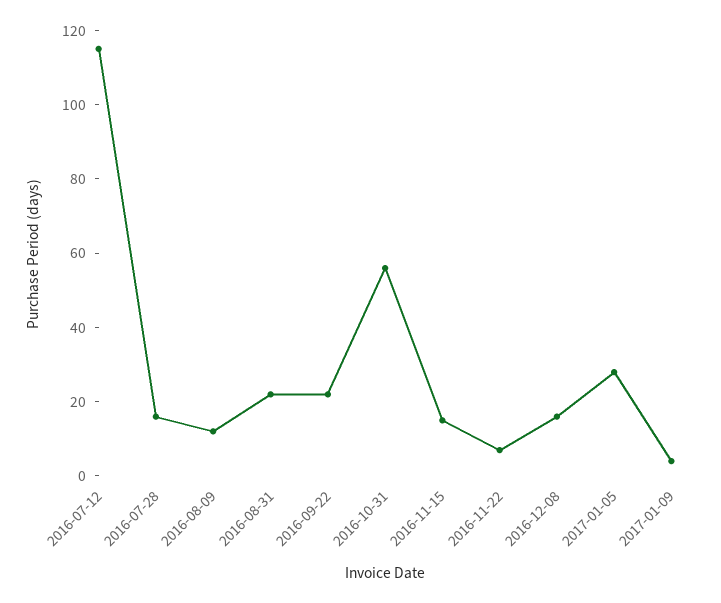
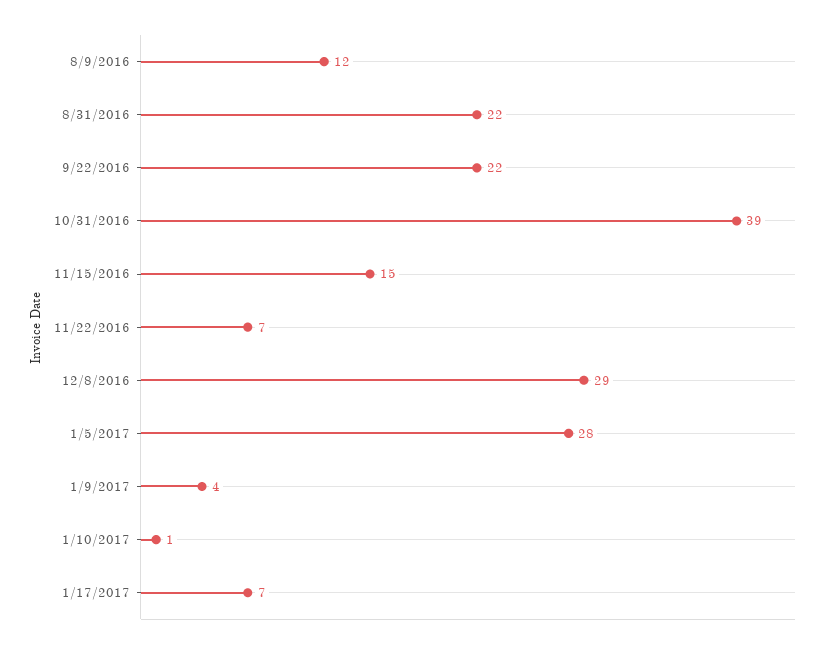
2016-07-12: 115 -> none
2016-07-28: 15 -> none
2016-10-31: 55 -> 39
2016-12-08: 15 -> 29
1/10/2017: none -> 1
1/17/2017: none -> 7

